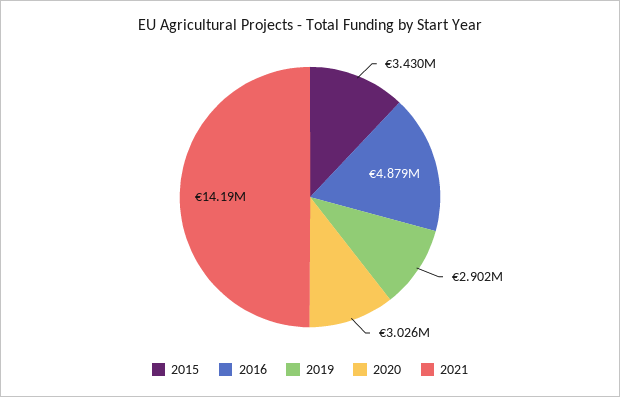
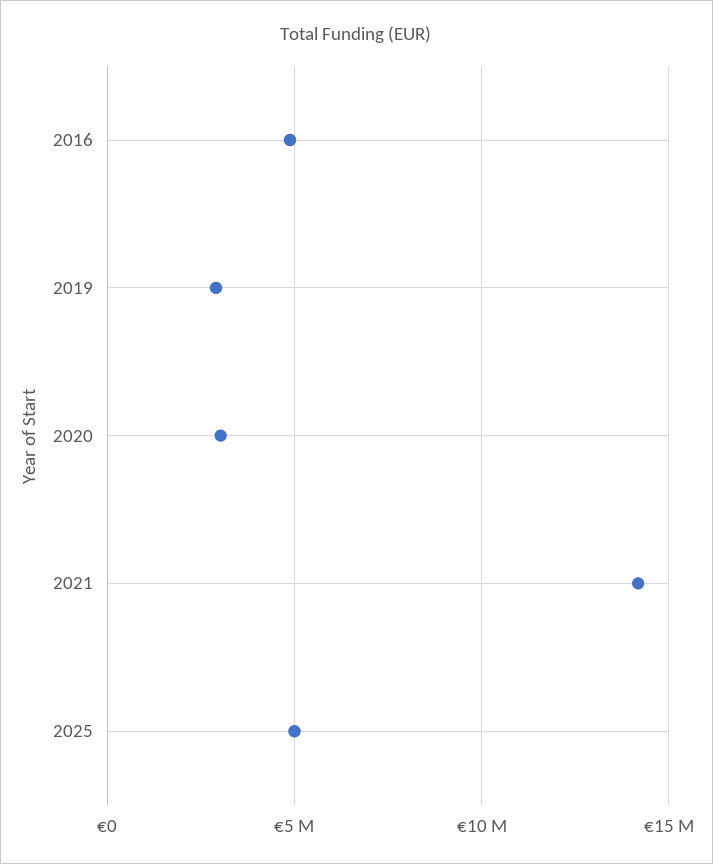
2015: 3430000 -> none
2025: none -> 5000000

